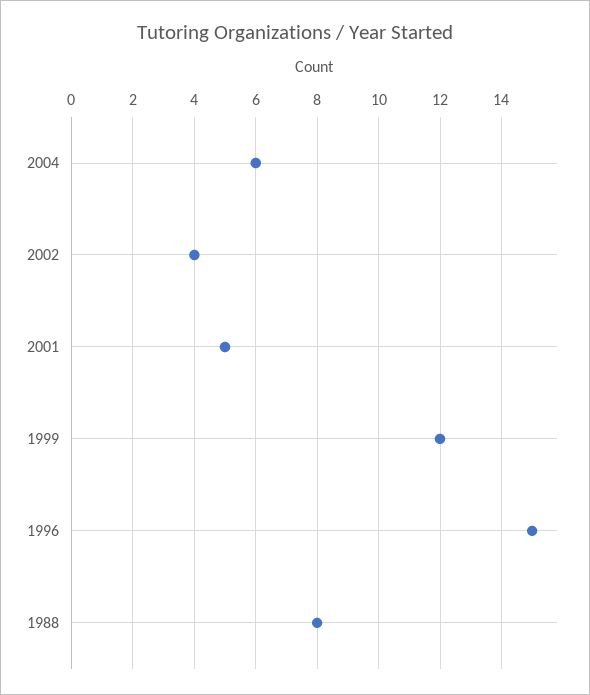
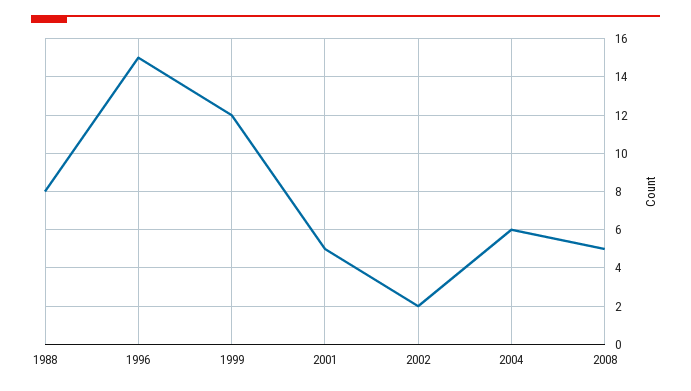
2002: 4 -> 2
2008: none -> 5

